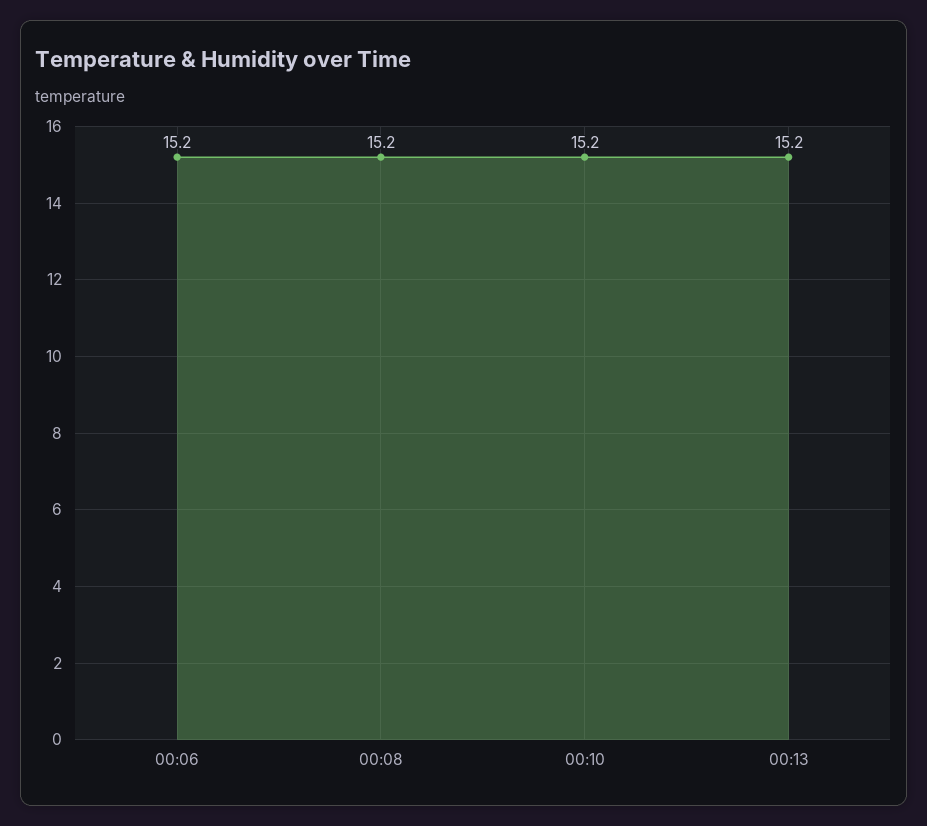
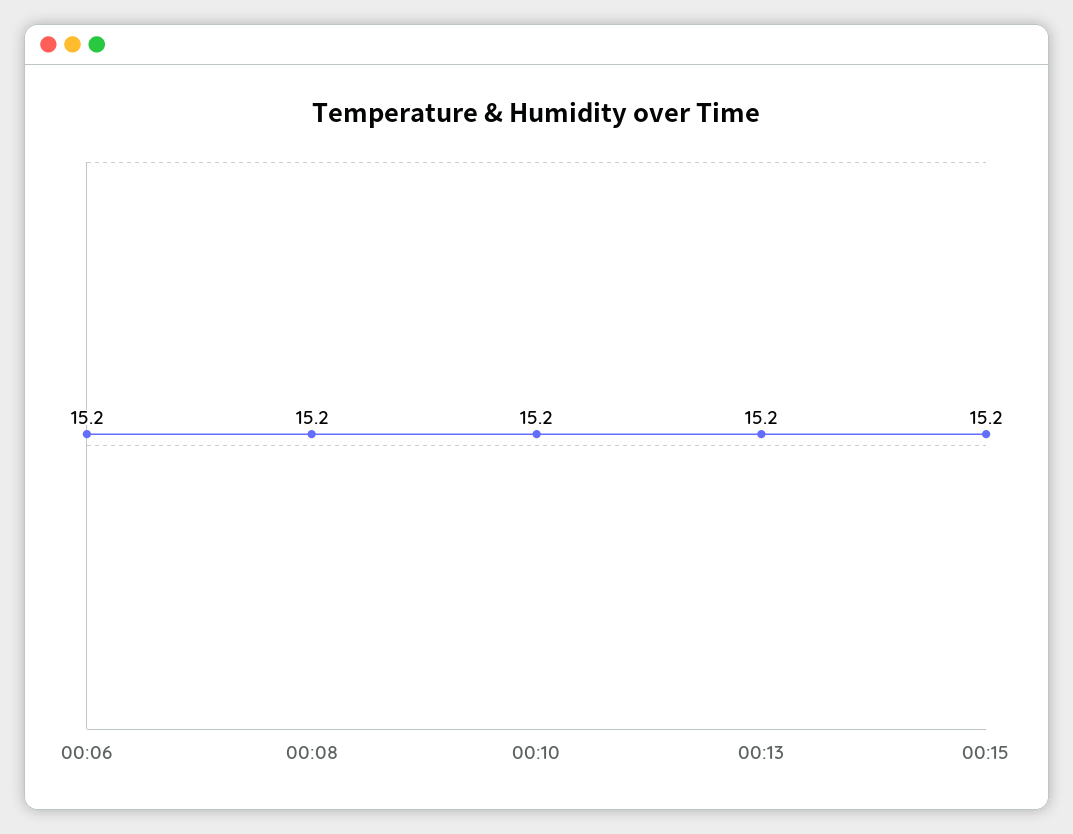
00:15: none -> 15.2

